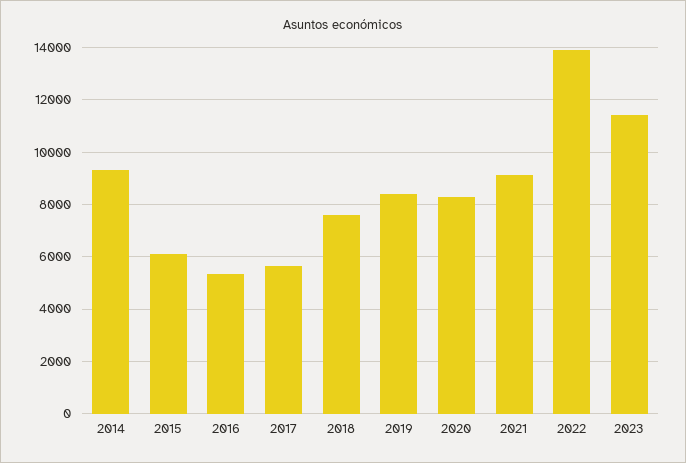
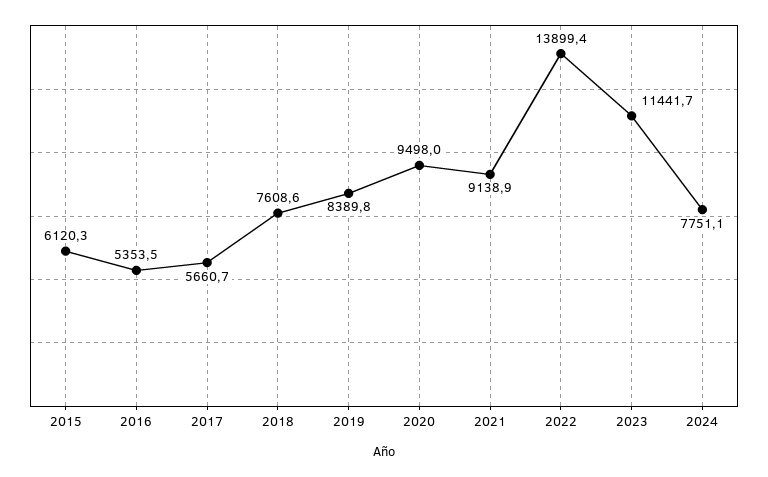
2014: 9250 -> none
2020: 8250 -> 9498
2024: none -> 7751.1

